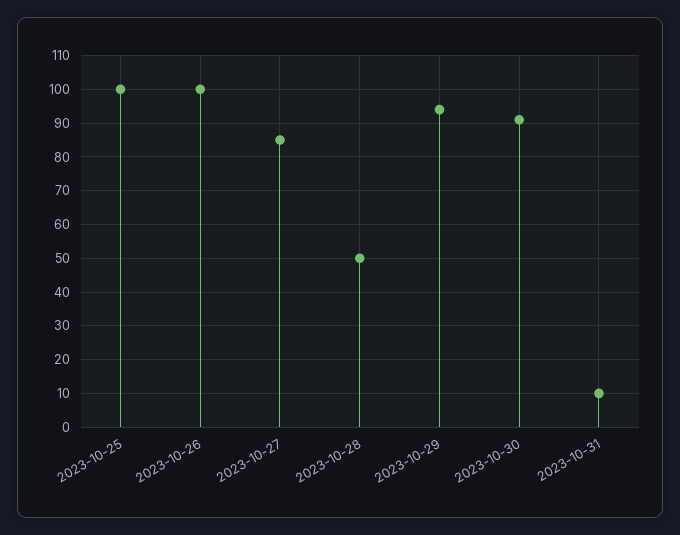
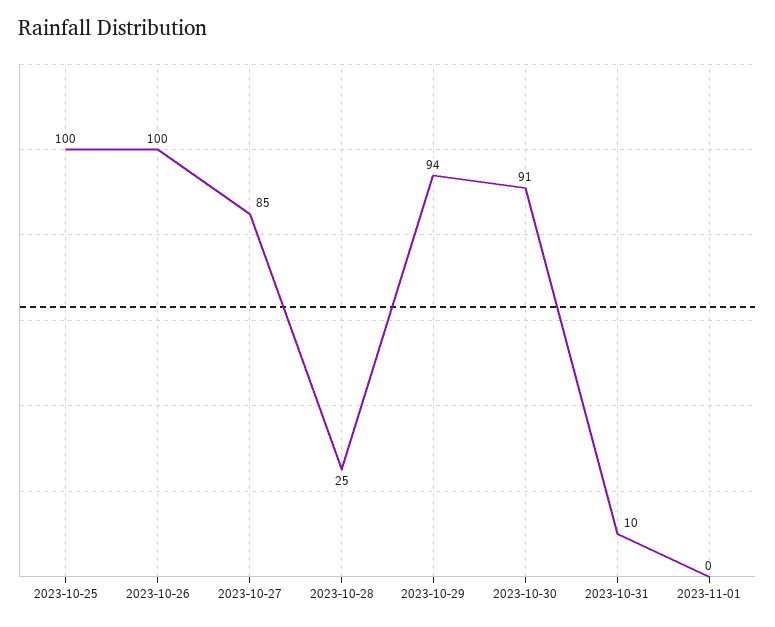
2023-10-28: 50 -> 25
2023-11-01: none -> 0

